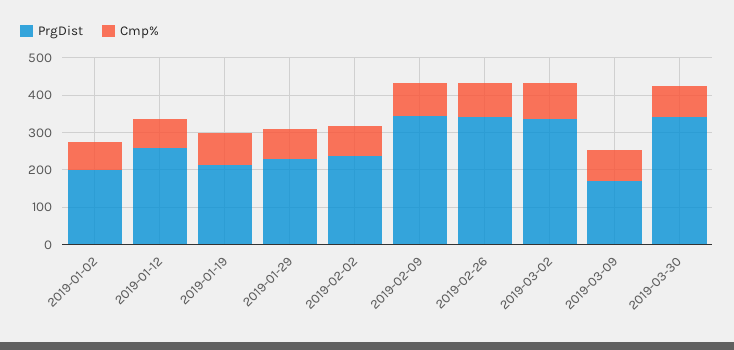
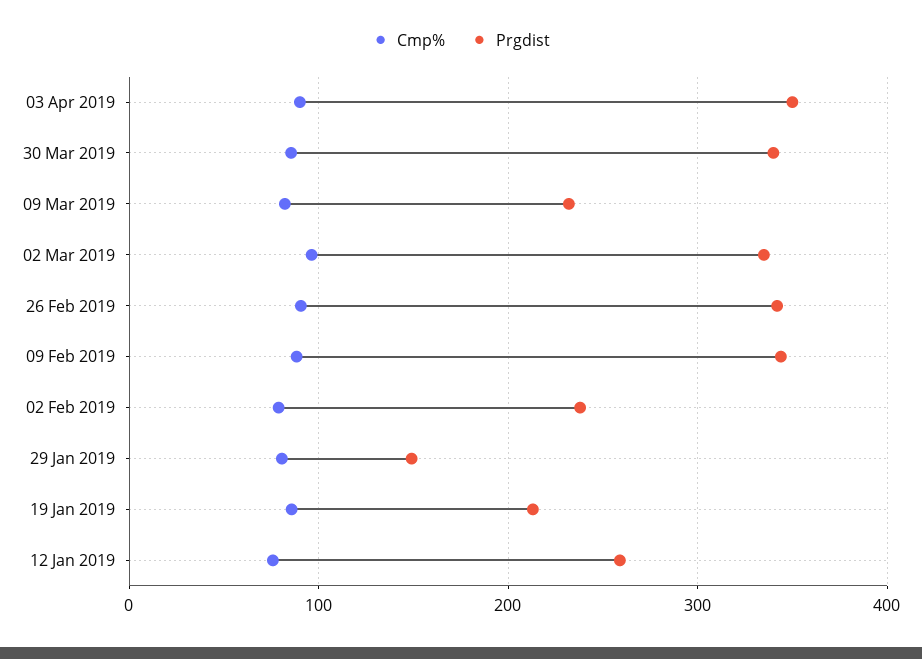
PrgDist, 2019-01-02: 200 -> none
Cmp%, 2019-01-02: 75 -> none
PrgDist, 2019-01-29: 225 -> 150
PrgDist, 2019-03-09: 175 -> 230
Cmp%, 03 Apr 2019: none -> 90
PrgDist, 03 Apr 2019: none -> 350

